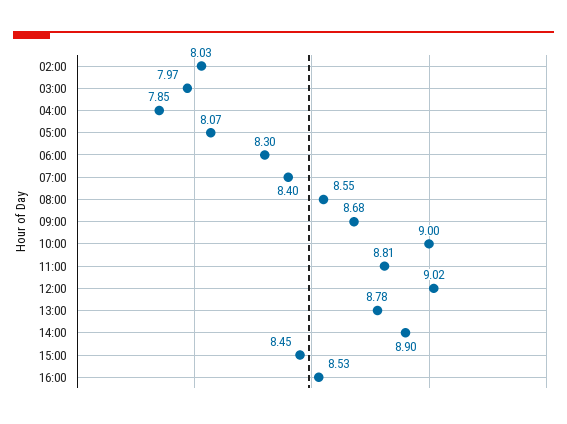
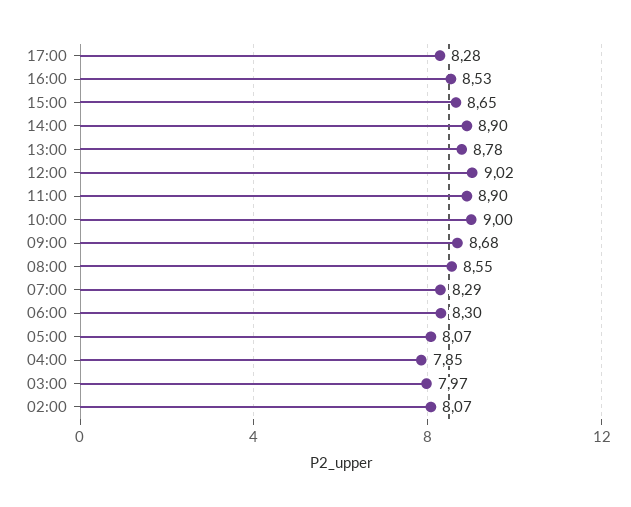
02:00: 8.03 -> 8.07
07:00: 8.4 -> 8.29
11:00: 8.81 -> 8.9
15:00: 8.45 -> 8.65
17:00: none -> 8.28

